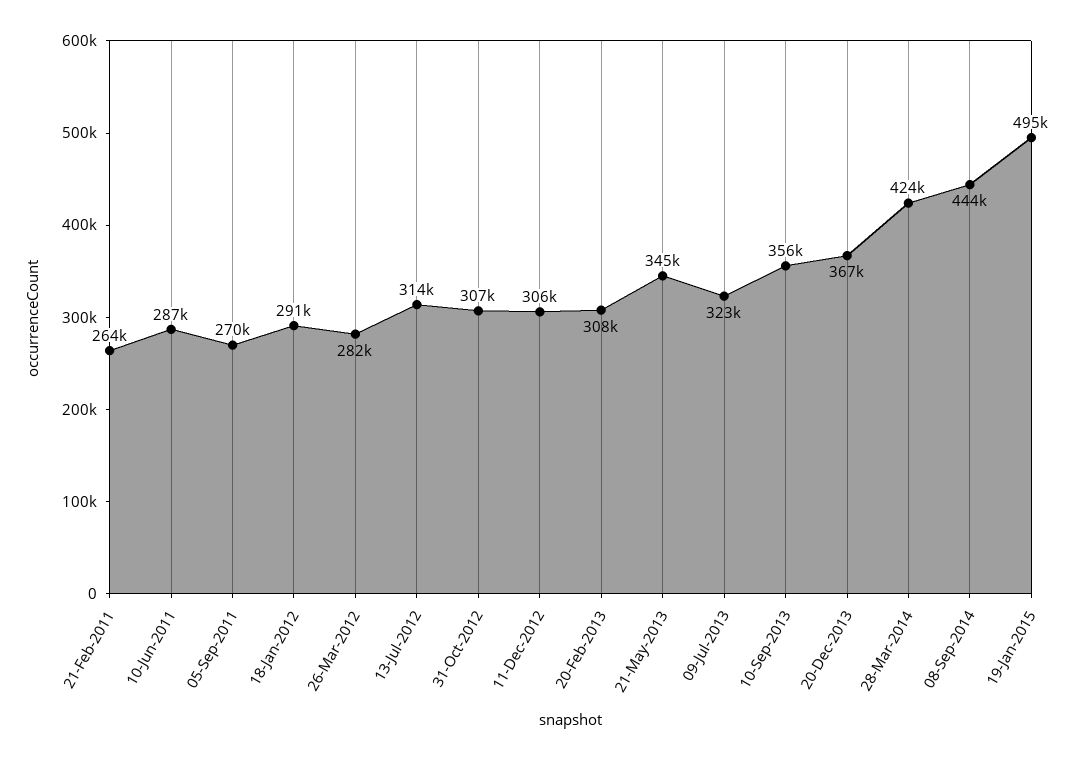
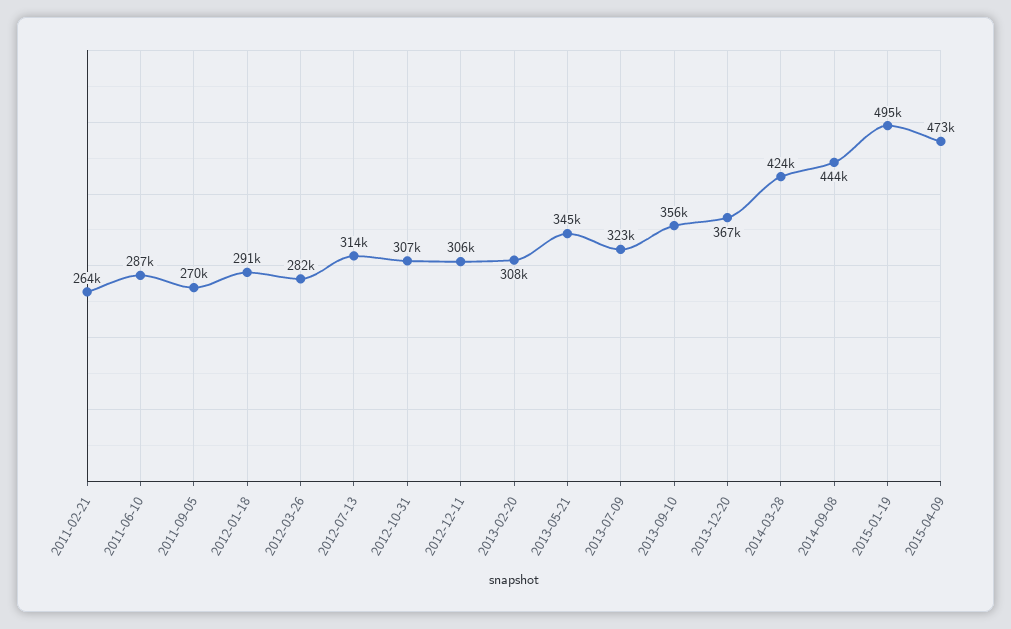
2015-04-09: none -> 473000

